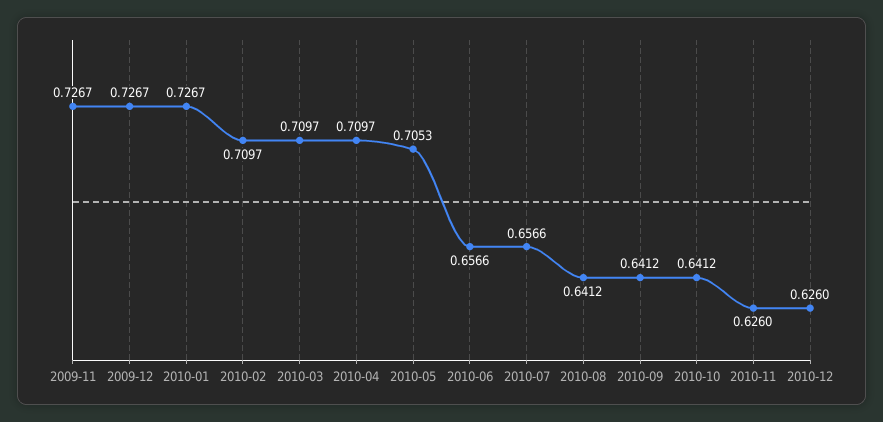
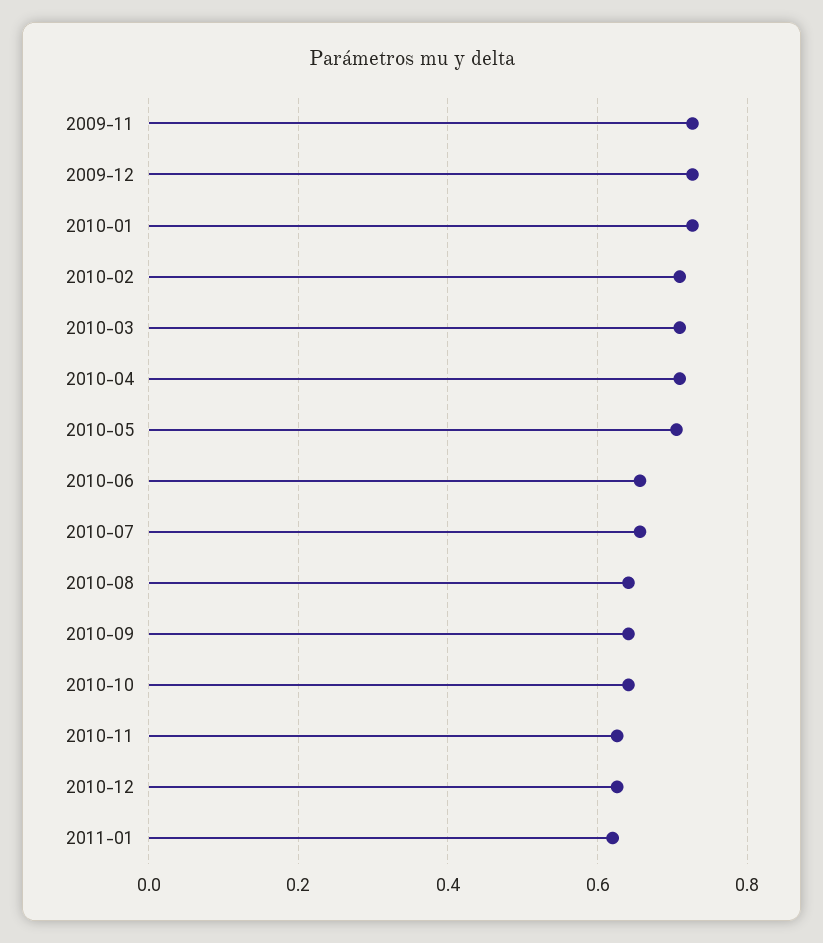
2011-01: none -> 0.62

